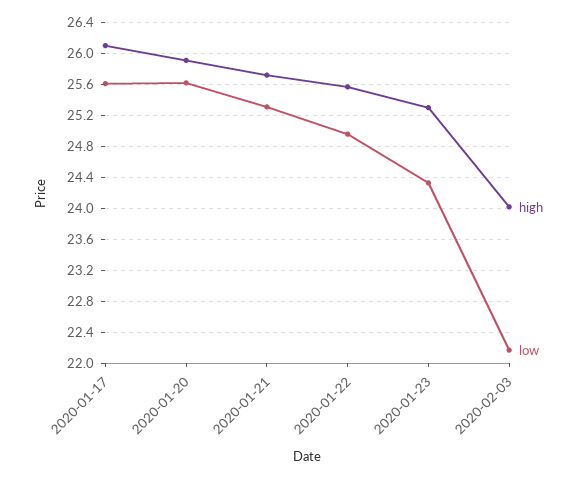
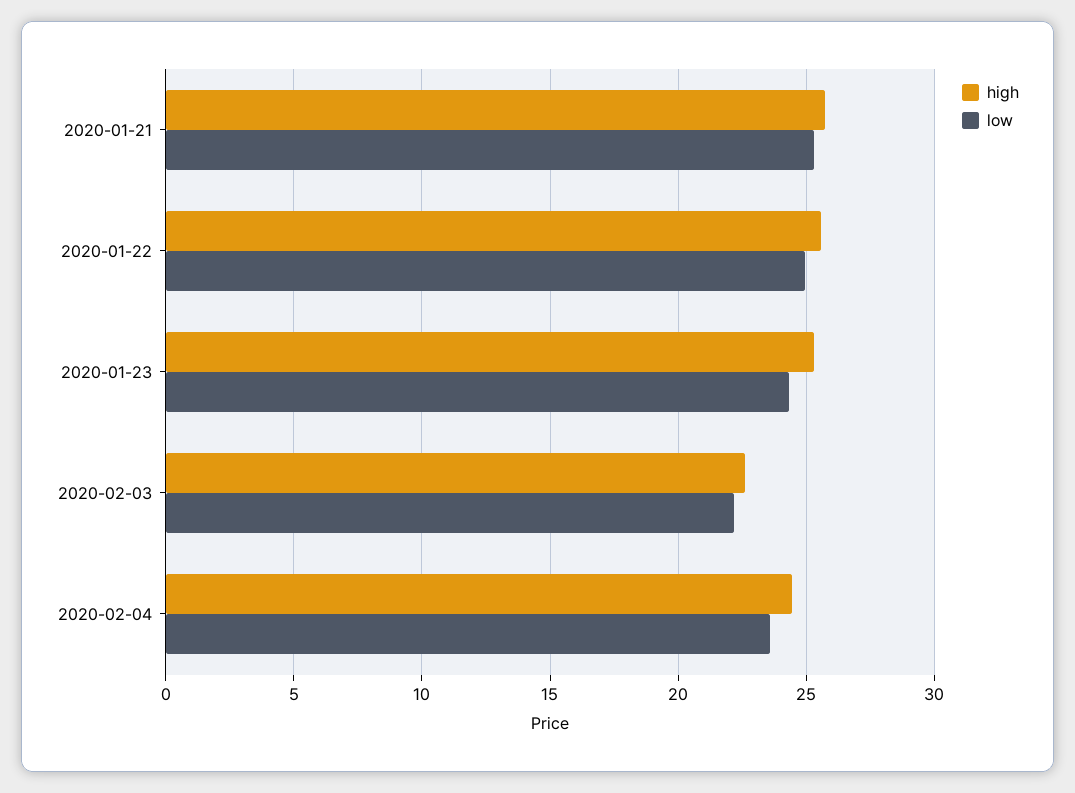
high, 2020-01-17: 26.1 -> none
low, 2020-01-17: 25.6 -> none
high, 2020-01-20: 25.9 -> none
low, 2020-01-20: 25.6 -> none
high, 2020-02-03: 24 -> 22.5
high, 2020-02-04: none -> 24.5
low, 2020-02-04: none -> 23.5

